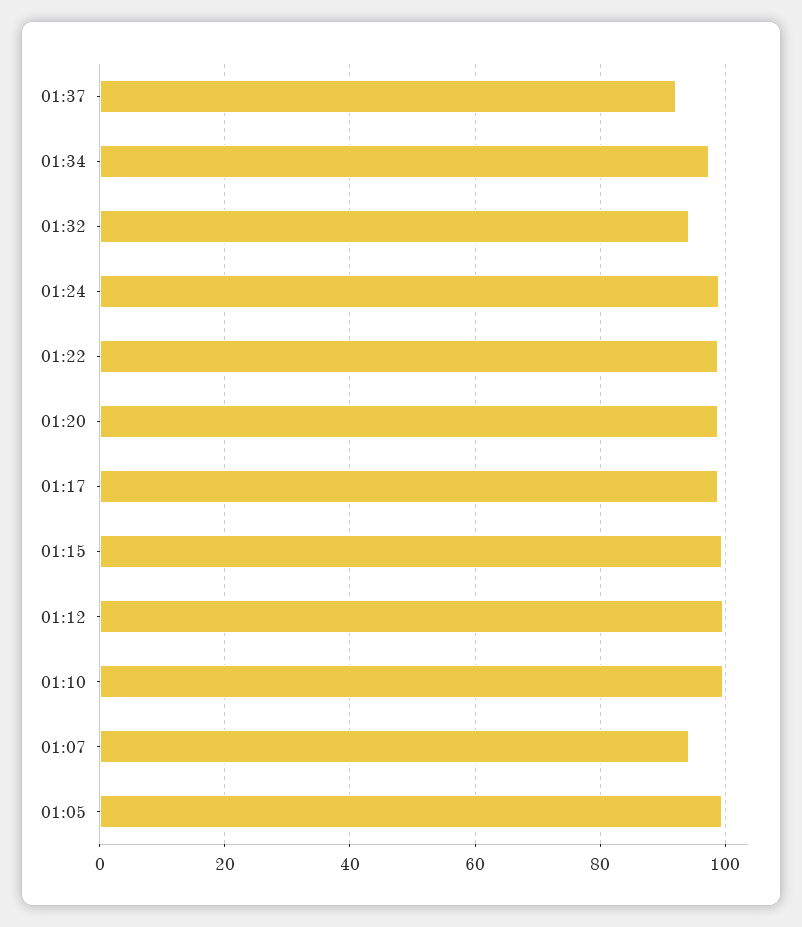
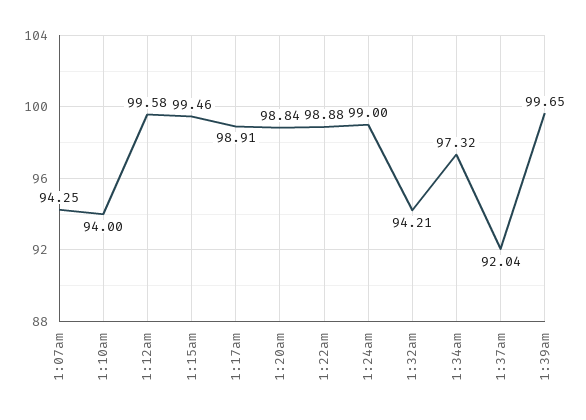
01:10: 100 -> 94
01:05: 100 -> none
1:39am: none -> 99.65

